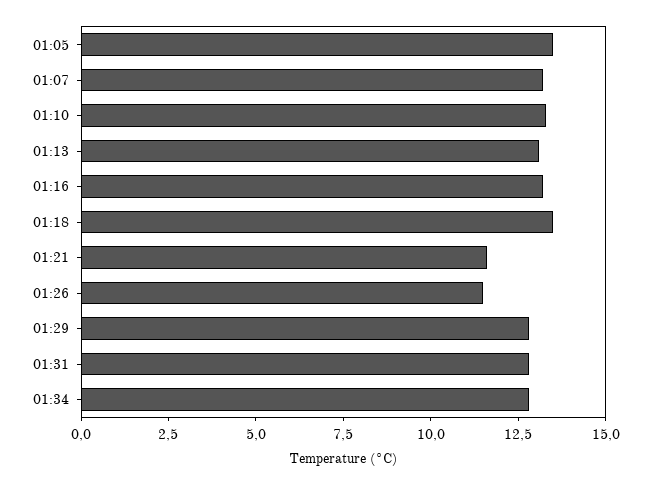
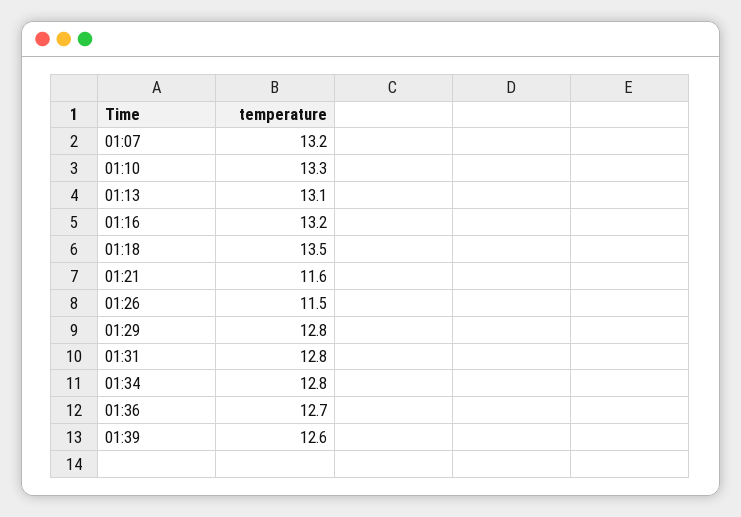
01:05: 13.5 -> none
01:36: none -> 12.7
01:39: none -> 12.6

